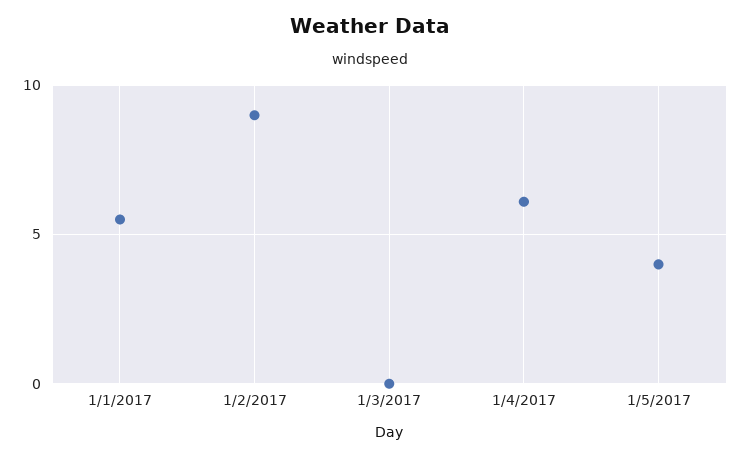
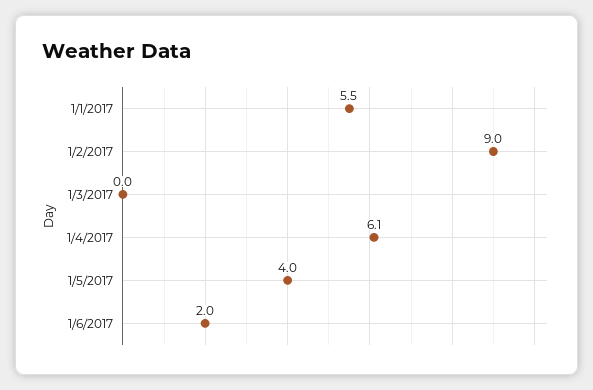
1/6/2017: none -> 2

